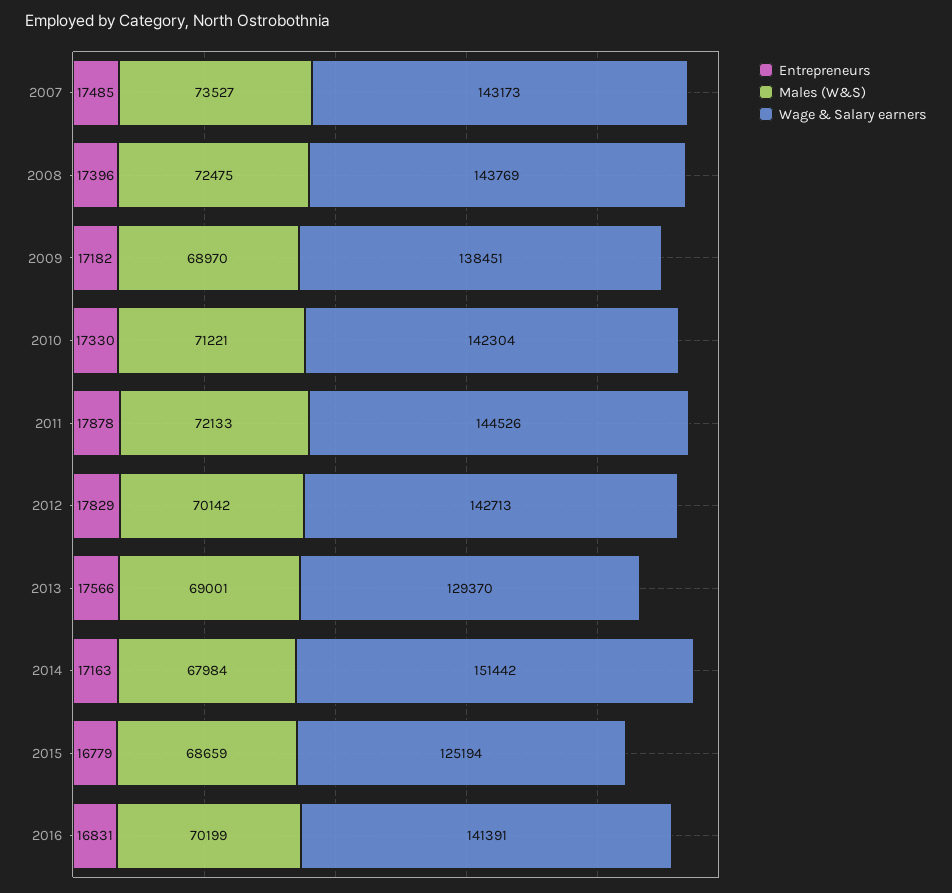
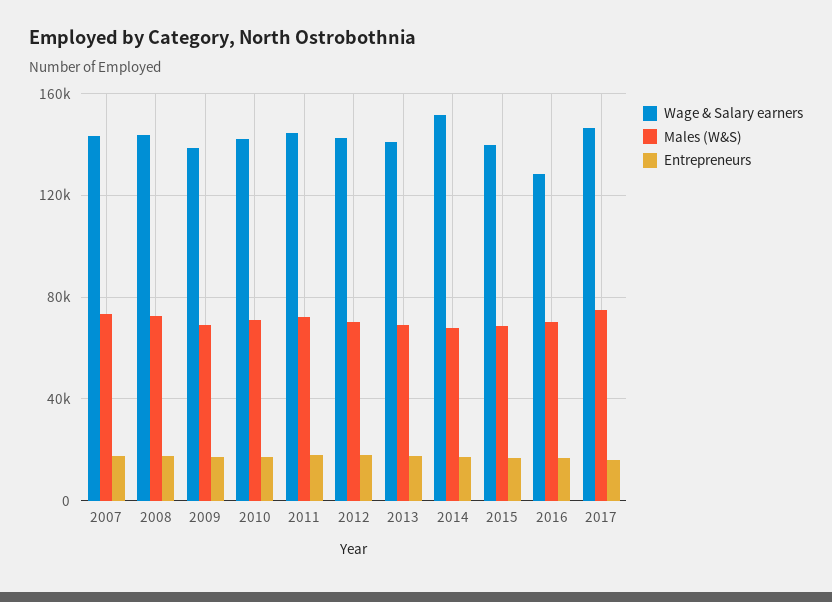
Wage & Salary earners, 2013: 129370 -> 140000
Wage & Salary earners, 2015: 125194 -> 140000
Wage & Salary earners, 2016: 141391 -> 130000
Wage & Salary earners, 2017: none -> 145000
Males (W&S), 2017: none -> 75000
Entrepreneurs, 2017: none -> 15000

